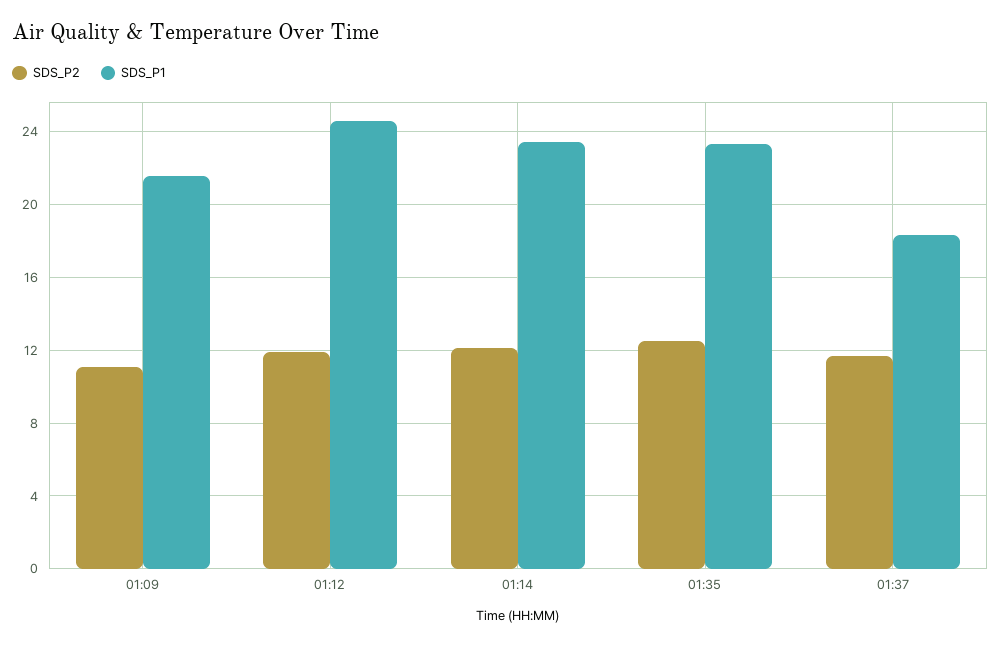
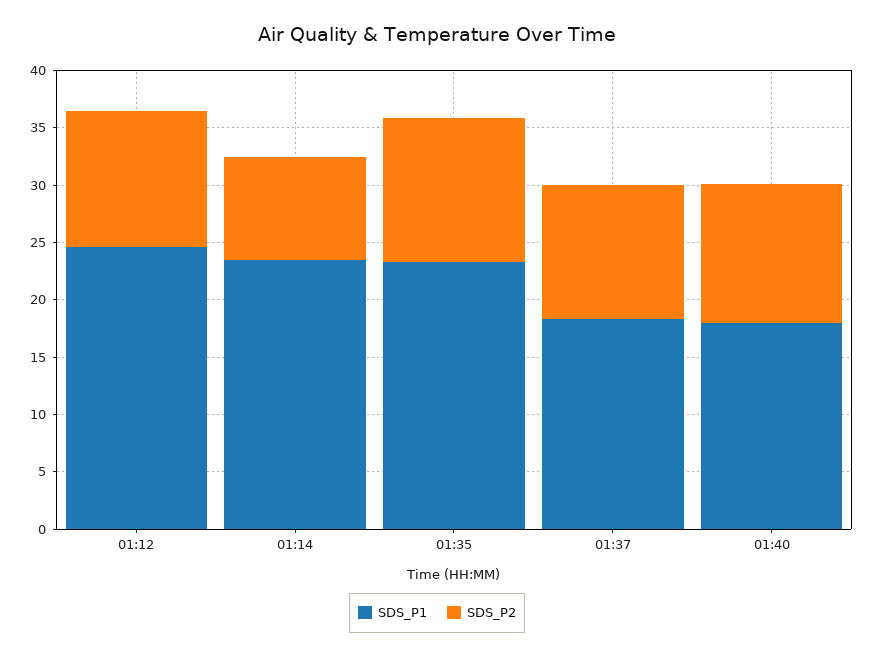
SDS_P2, 01:09: 11 -> none
SDS_P1, 01:09: 21.5 -> none
SDS_P2, 01:14: 12 -> 9
SDS_P1, 01:40: none -> 18
SDS_P2, 01:40: none -> 12

